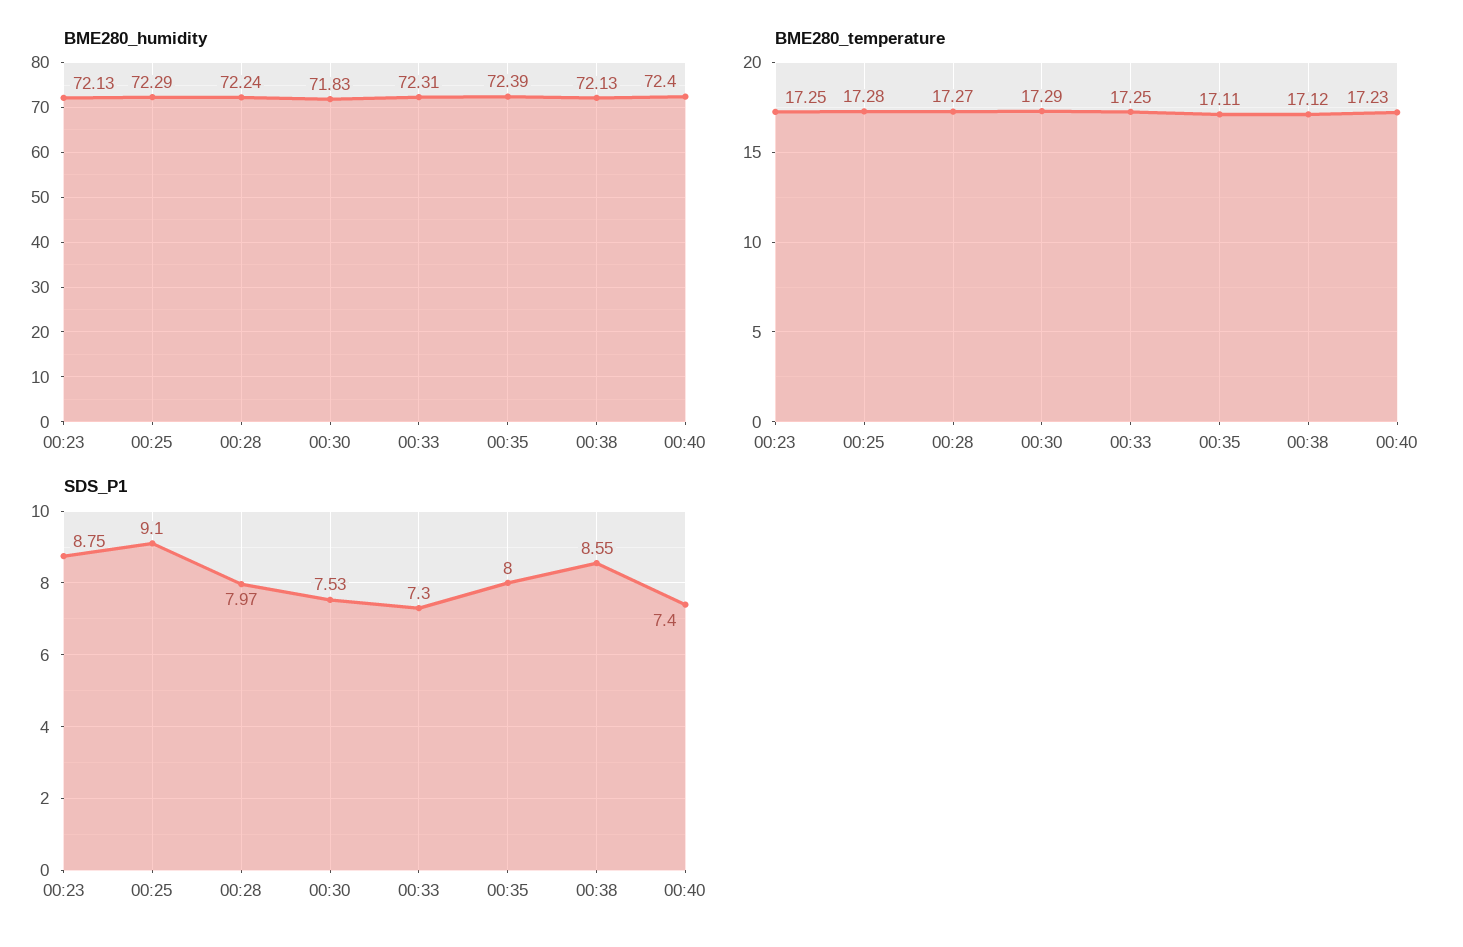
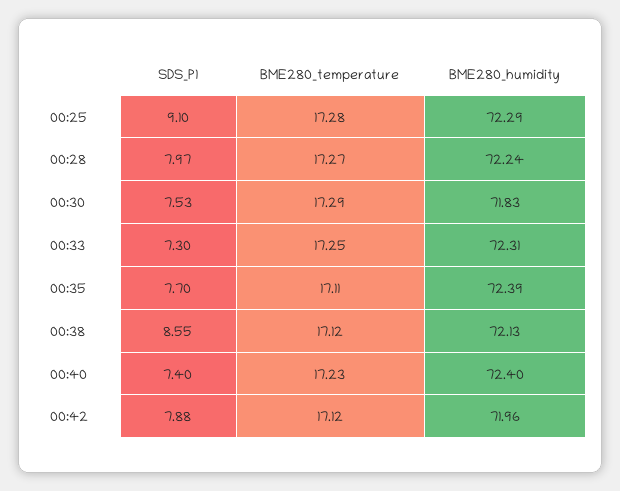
BME280_humidity, 00:23: 72.13 -> none
BME280_temperature, 00:23: 17.25 -> none
SDS_P1, 00:23: 8.75 -> none
SDS_P1, 00:35: 8 -> 7.7
SDS_P1, 00:42: none -> 7.88
BME280_temperature, 00:42: none -> 17.12
BME280_humidity, 00:42: none -> 71.96

